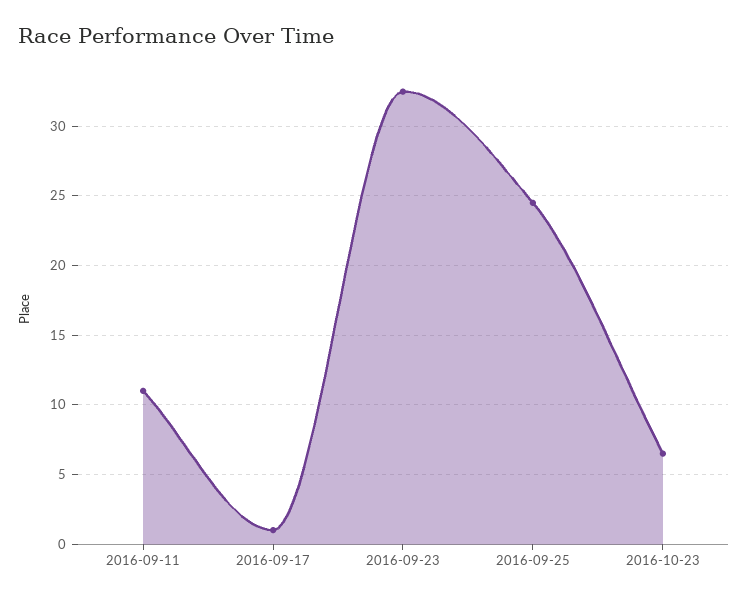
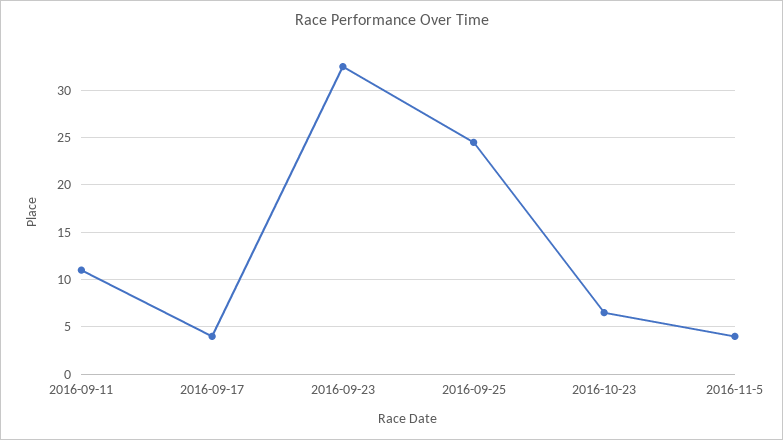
2016-09-17: 1 -> 4
2016-11-5: none -> 4

